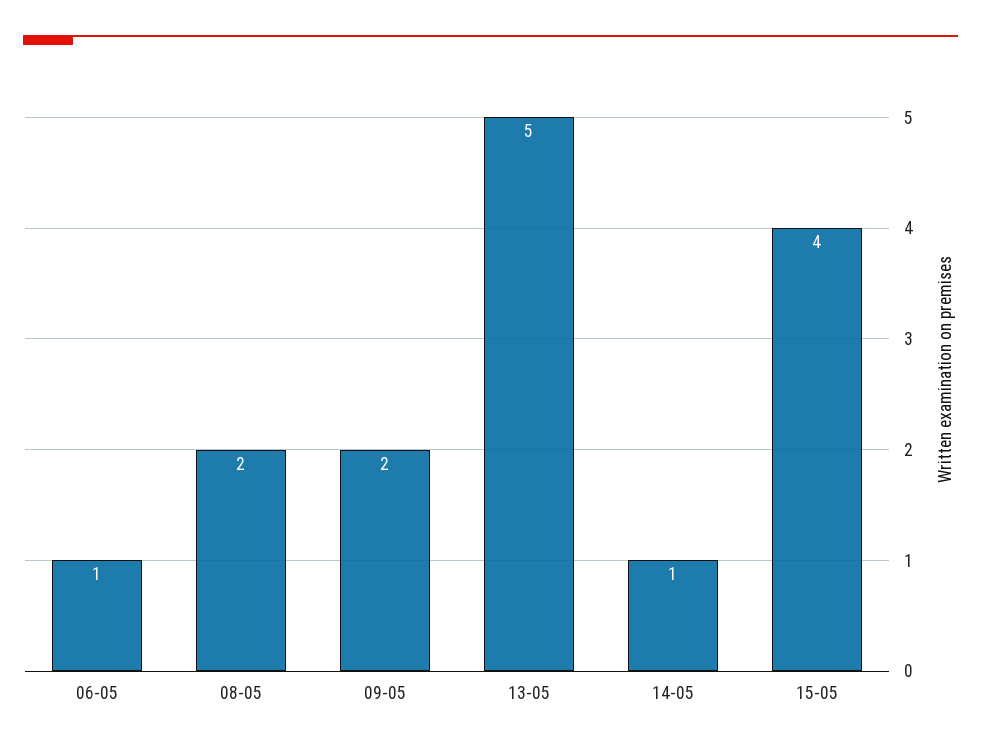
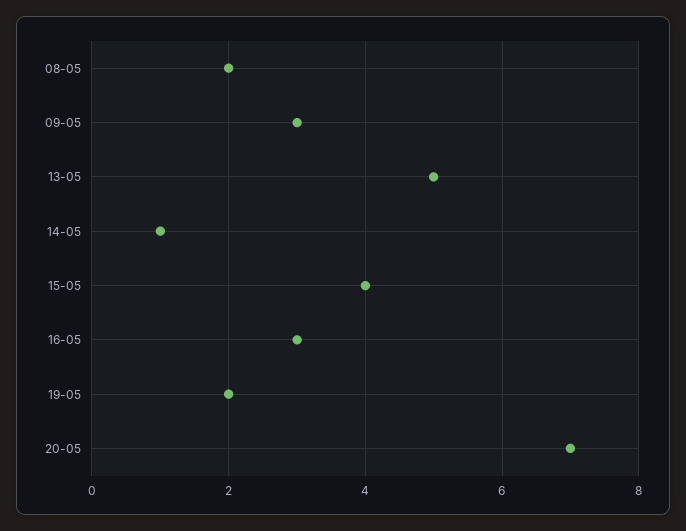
06-05: 1 -> none
09-05: 2 -> 3
16-05: none -> 3
19-05: none -> 2
20-05: none -> 7

